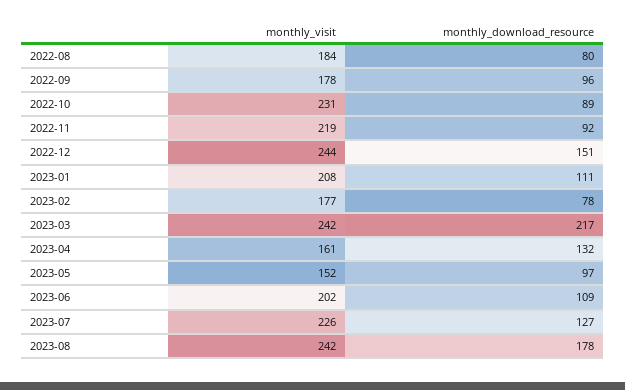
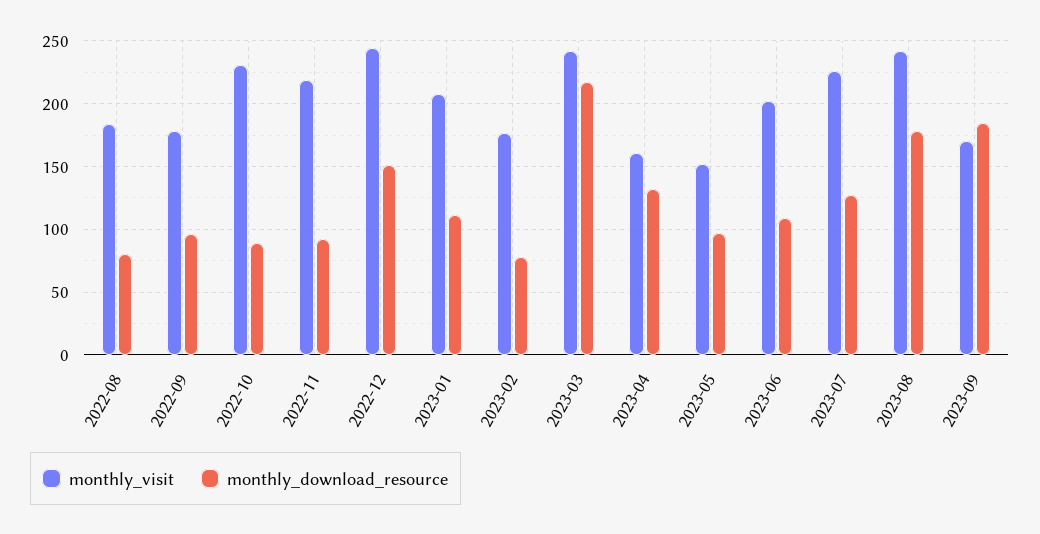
monthly_visit, 2023-09: none -> 170
monthly_download_resource, 2023-09: none -> 185

